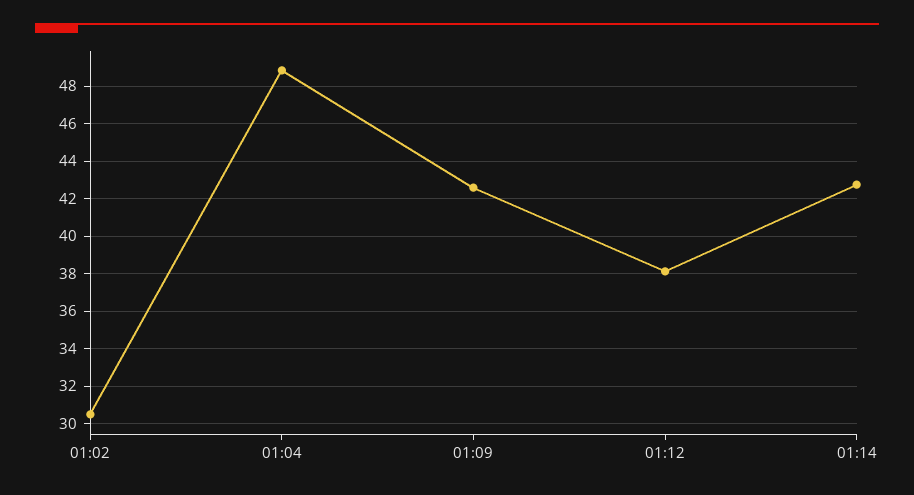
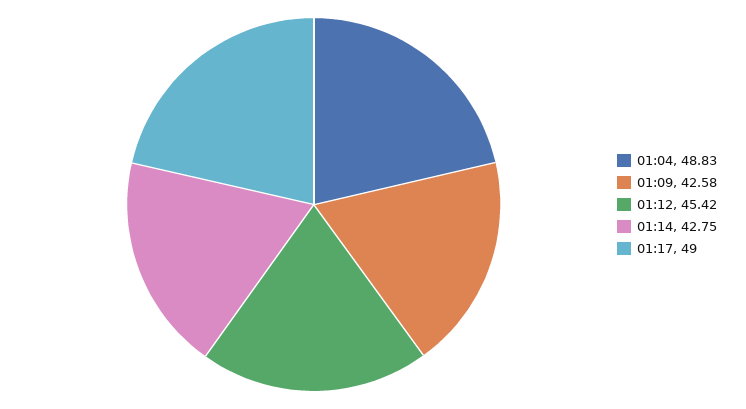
01:02: 30.5 -> none
01:12: 38 -> 45.42
01:17: none -> 49

